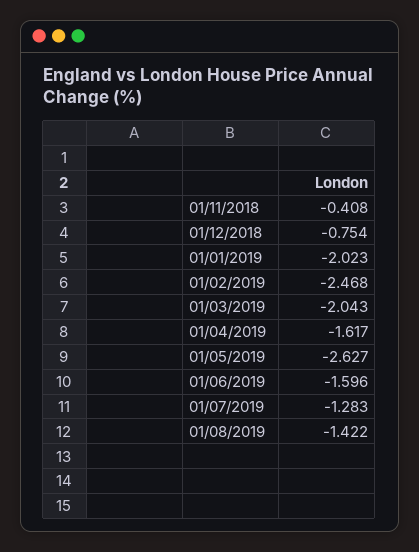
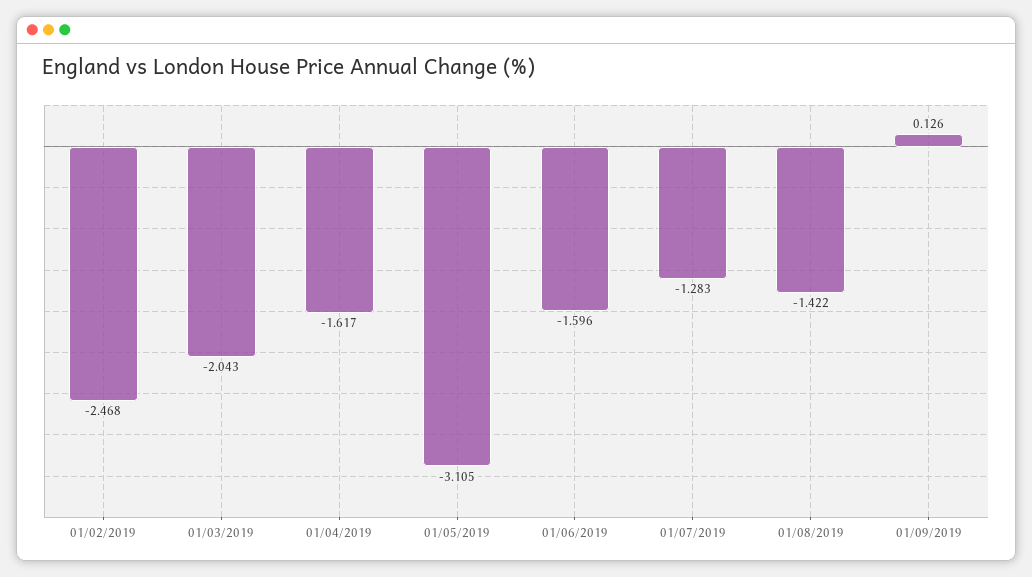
01/11/2018: -0.408 -> none
01/12/2018: -0.754 -> none
01/01/2019: -2.023 -> none
01/05/2019: -2.627 -> -3.105
01/09/2019: none -> 0.126

